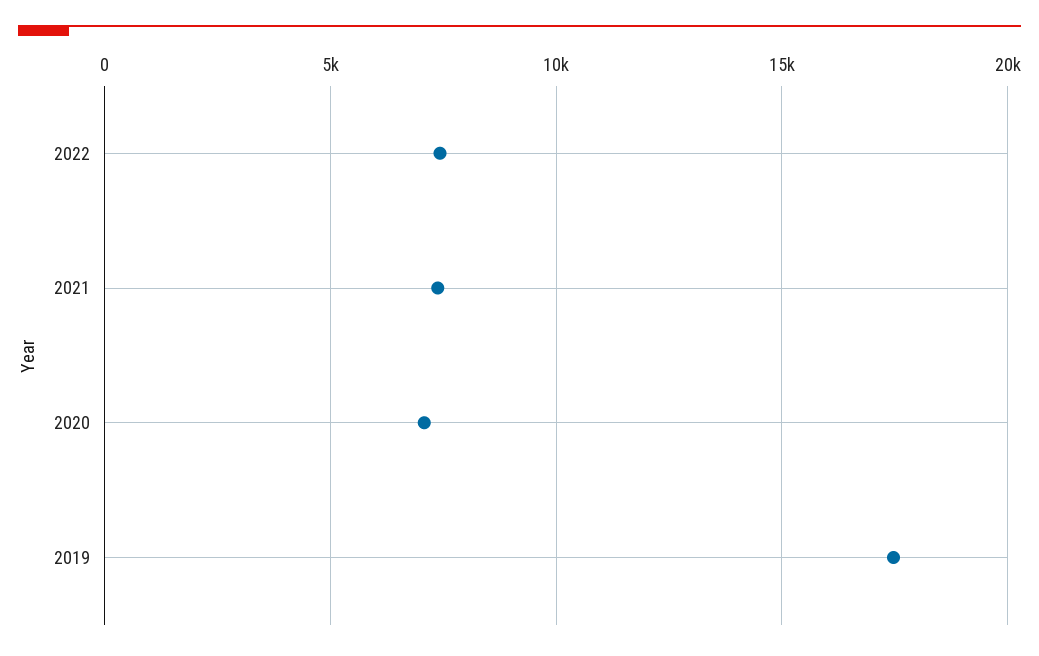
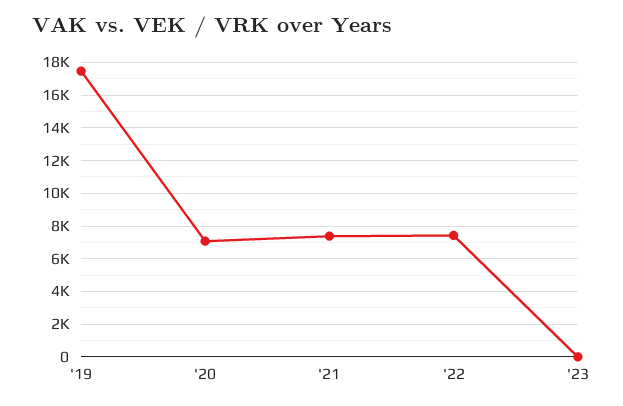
'23: none -> 0

